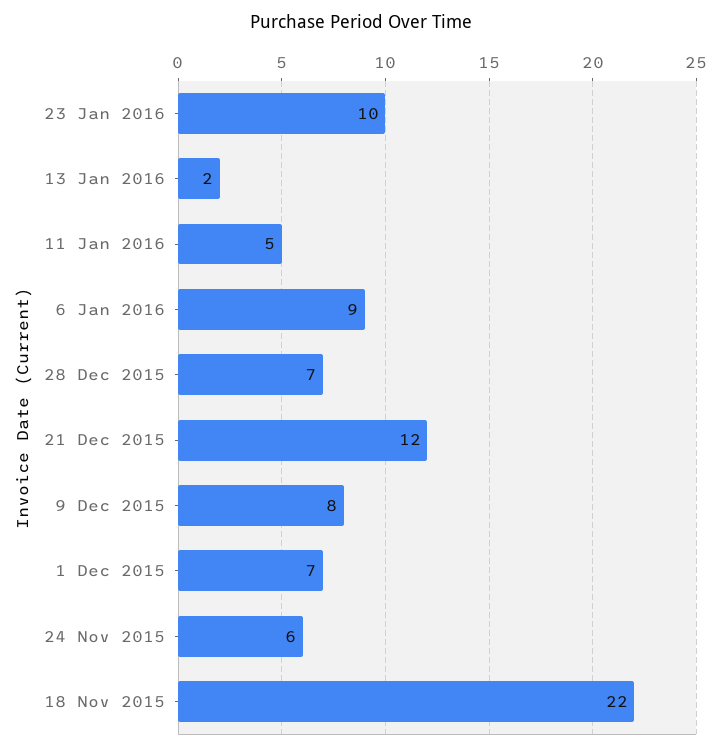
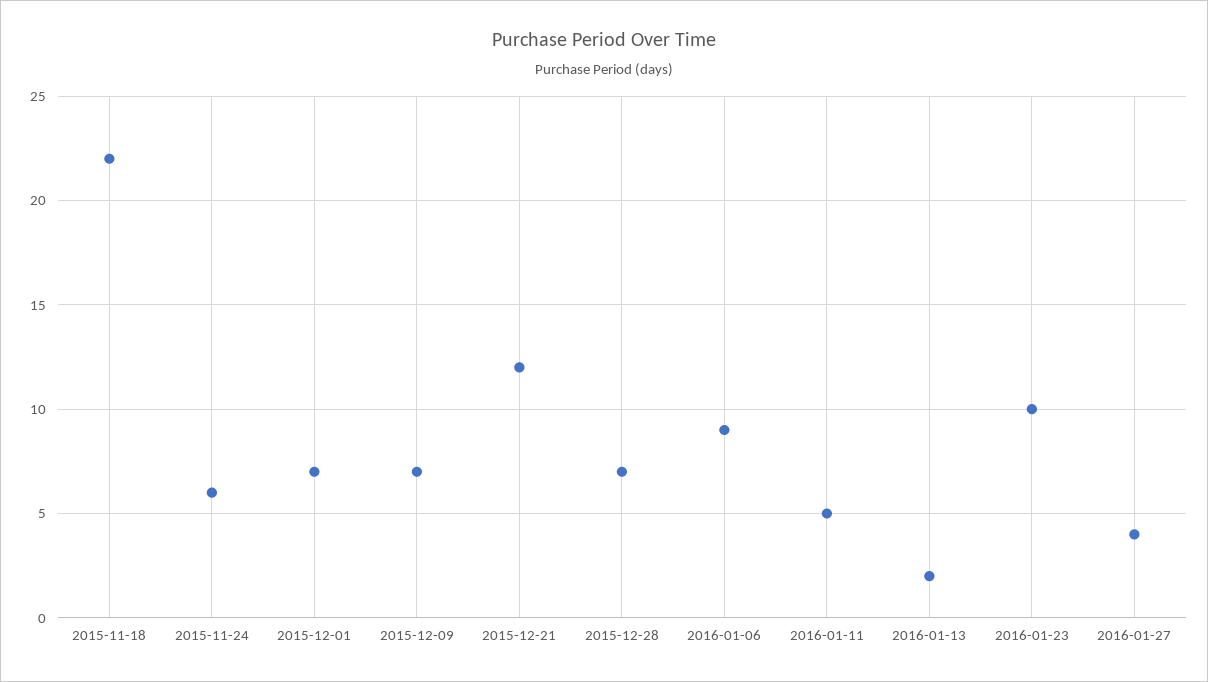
9 Dec 2015: 8 -> 7
2016-01-27: none -> 4

